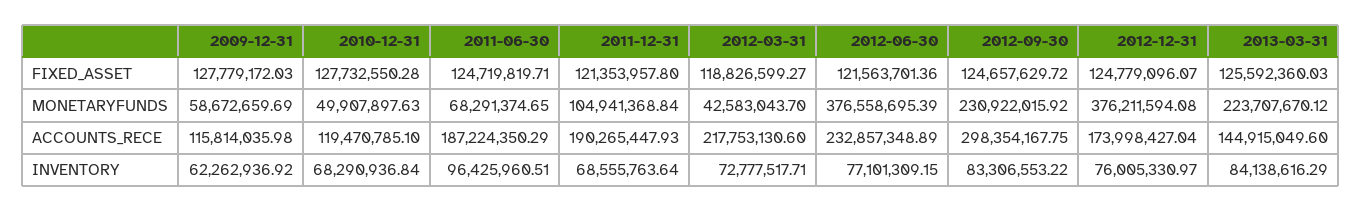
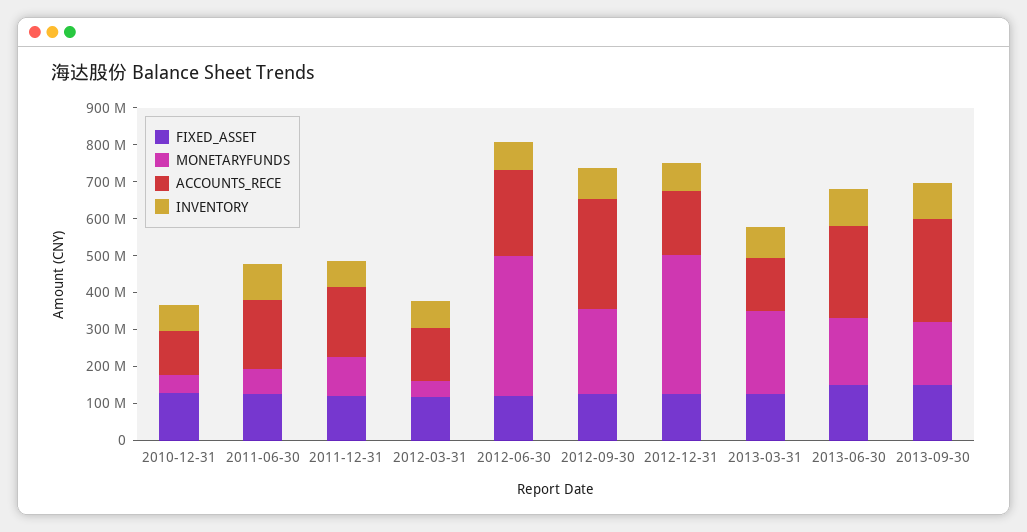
FIXED_ASSET, 2009-12-31: 127779172.03 -> none
MONETARYFUNDS, 2009-12-31: 58672659.69 -> none
ACCOUNTS_RECE, 2009-12-31: 115814035.98 -> none
ACCOUNTS_RECE, 2012-03-31: 217753130.6 -> 150000000
INVENTORY, 2009-12-31: 62262936.92 -> none
FIXED_ASSET, 2013-06-30: none -> 150000000
MONETARYFUNDS, 2013-06-30: none -> 175000000
ACCOUNTS_RECE, 2013-06-30: none -> 250000000
INVENTORY, 2013-06-30: none -> 100000000
FIXED_ASSET, 2013-09-30: none -> 150000000
MONETARYFUNDS, 2013-09-30: none -> 175000000
ACCOUNTS_RECE, 2013-09-30: none -> 275000000
INVENTORY, 2013-09-30: none -> 100000000

